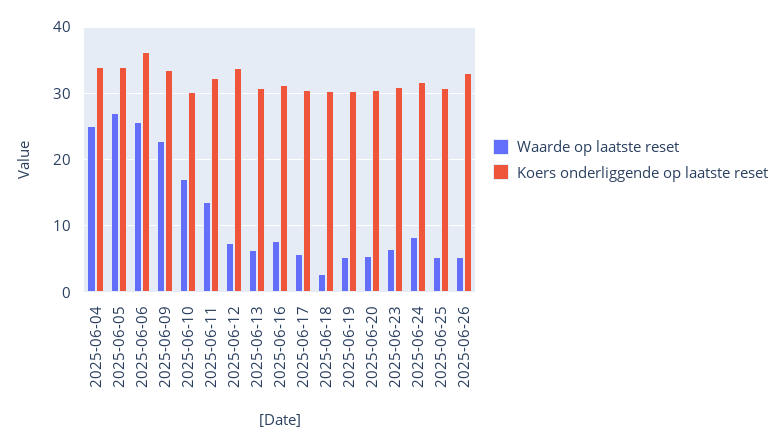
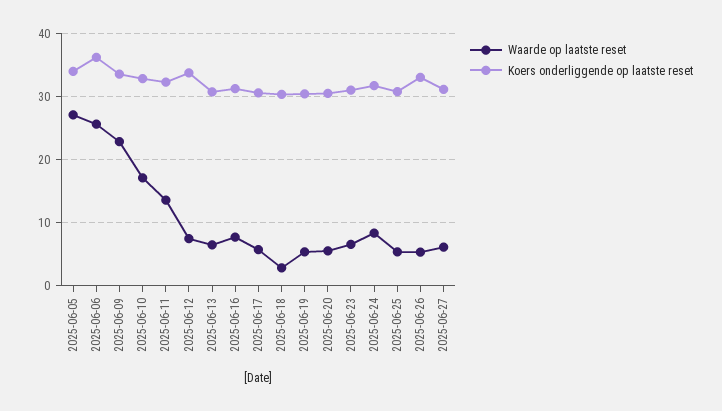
Waarde op laatste reset, 2025-06-04: 25 -> none
Koers onderliggende op laatste reset, 2025-06-04: 34 -> none
Koers onderliggende op laatste reset, 2025-06-10: 30 -> 33
Waarde op laatste reset, 2025-06-27: none -> 6
Koers onderliggende op laatste reset, 2025-06-27: none -> 31

